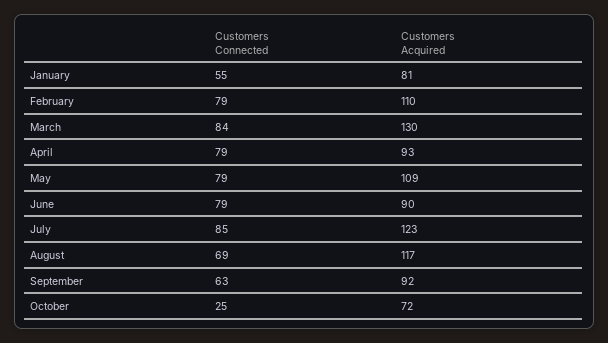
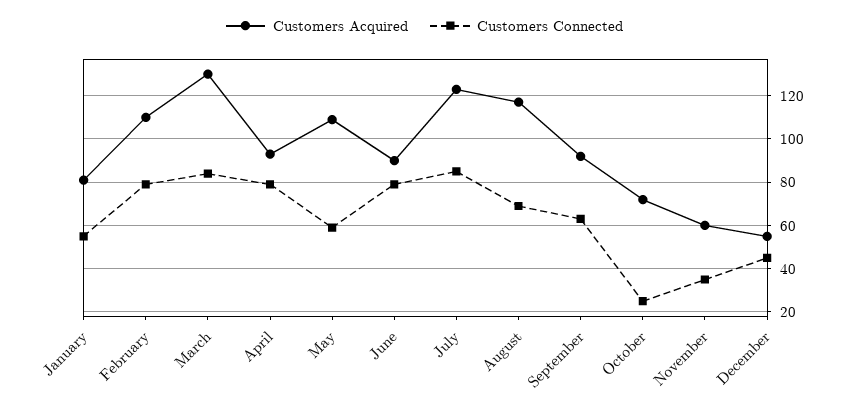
Customers Connected, May: 79 -> 60
Customers Acquired, November: none -> 60
Customers Connected, November: none -> 35
Customers Acquired, December: none -> 55
Customers Connected, December: none -> 45

